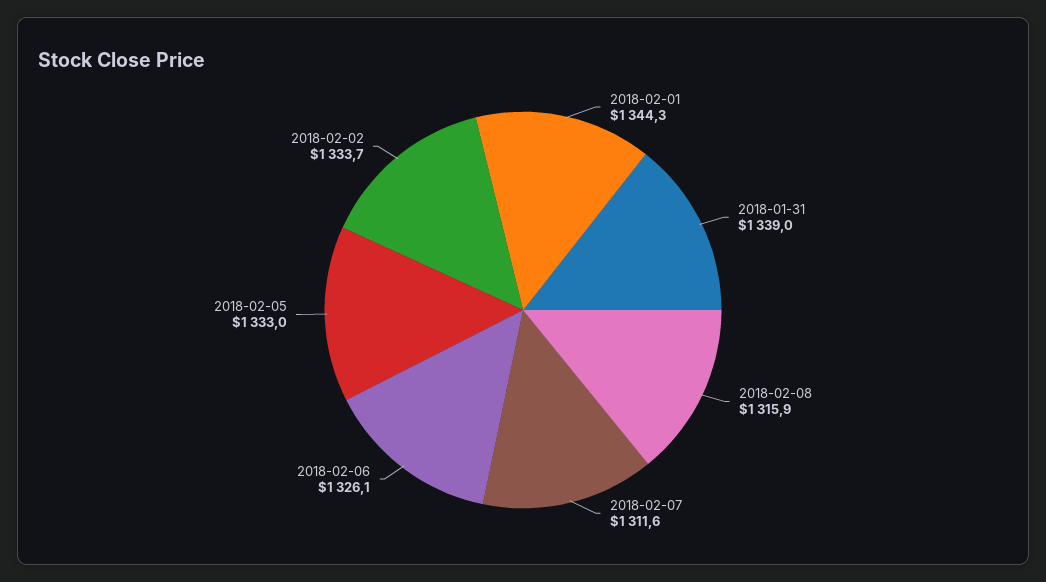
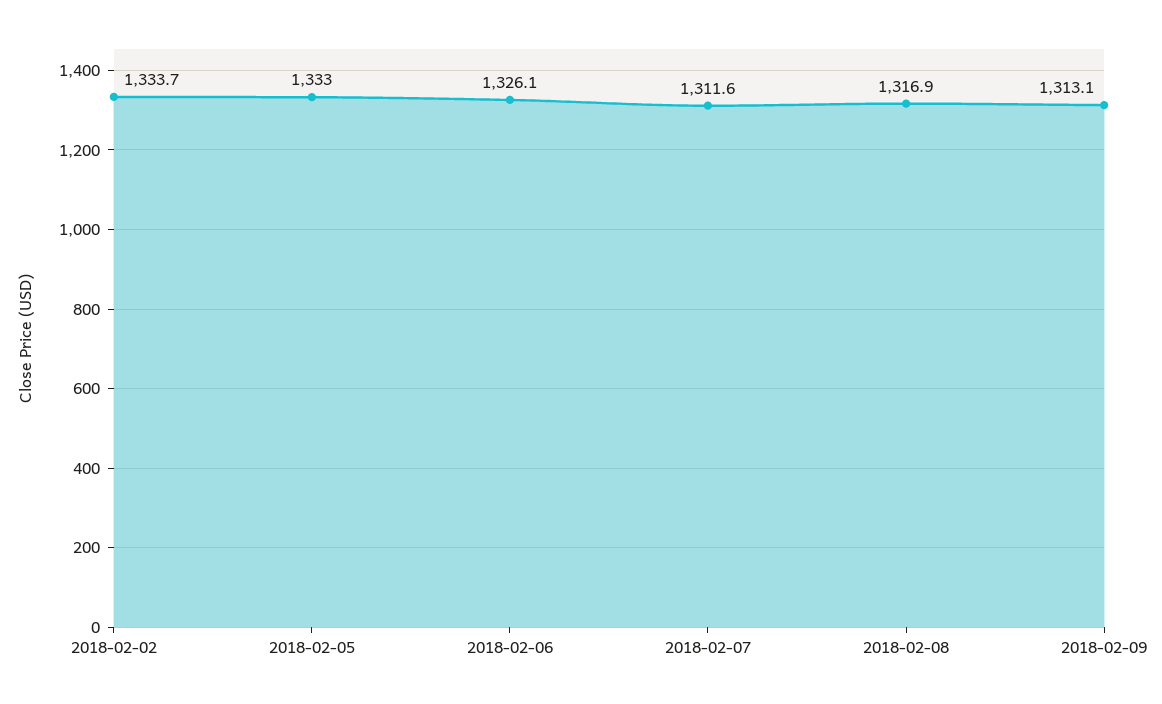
2018-02-01: 1344.3 -> none
2018-01-31: 1339 -> none
2018-02-08: 1315.9 -> 1316.9
2018-02-09: none -> 1313.1

